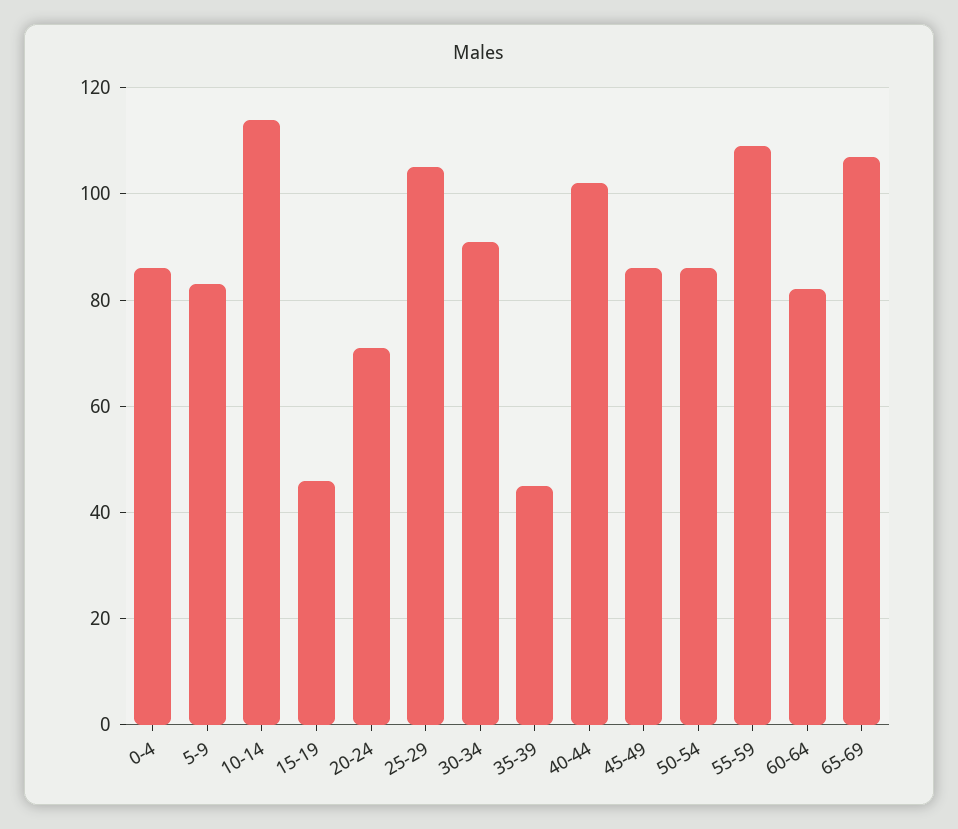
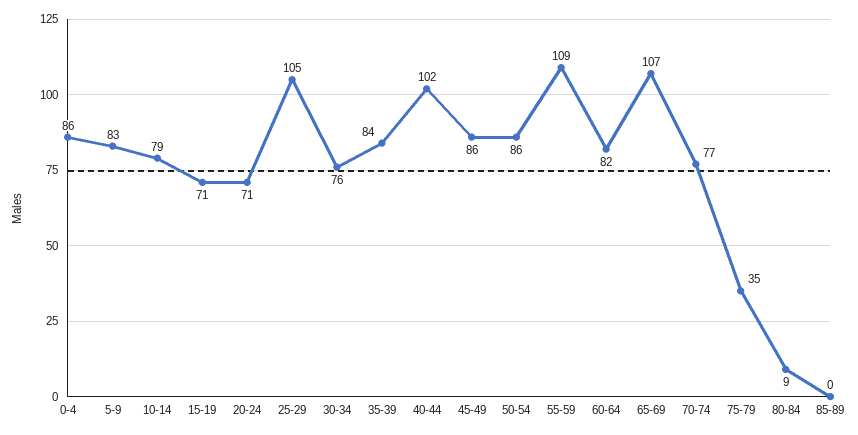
10-14: 115 -> 79
15-19: 45 -> 71
30-34: 90 -> 76
35-39: 45 -> 84
70-74: none -> 77
75-79: none -> 35
80-84: none -> 9
85-89: none -> 0

